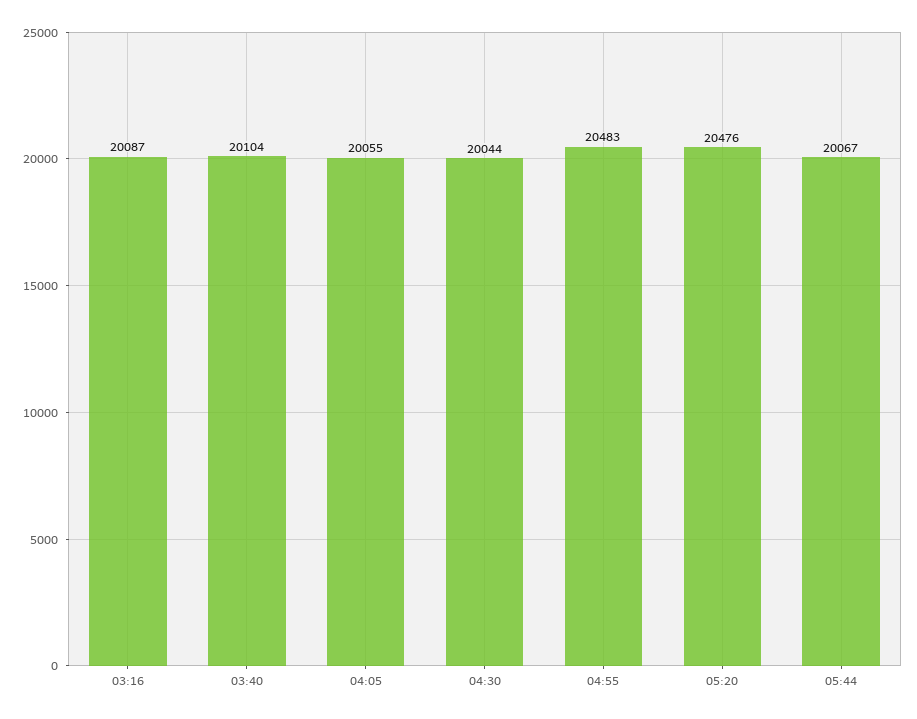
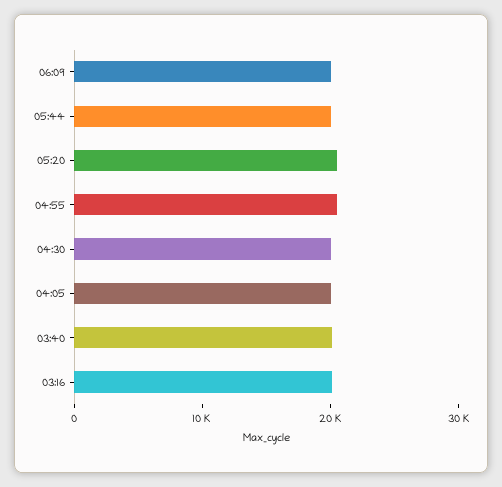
06:09: none -> 20000

